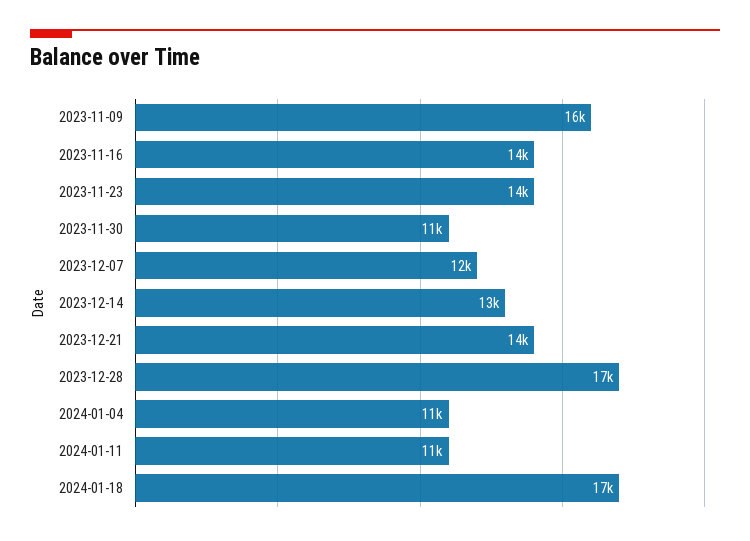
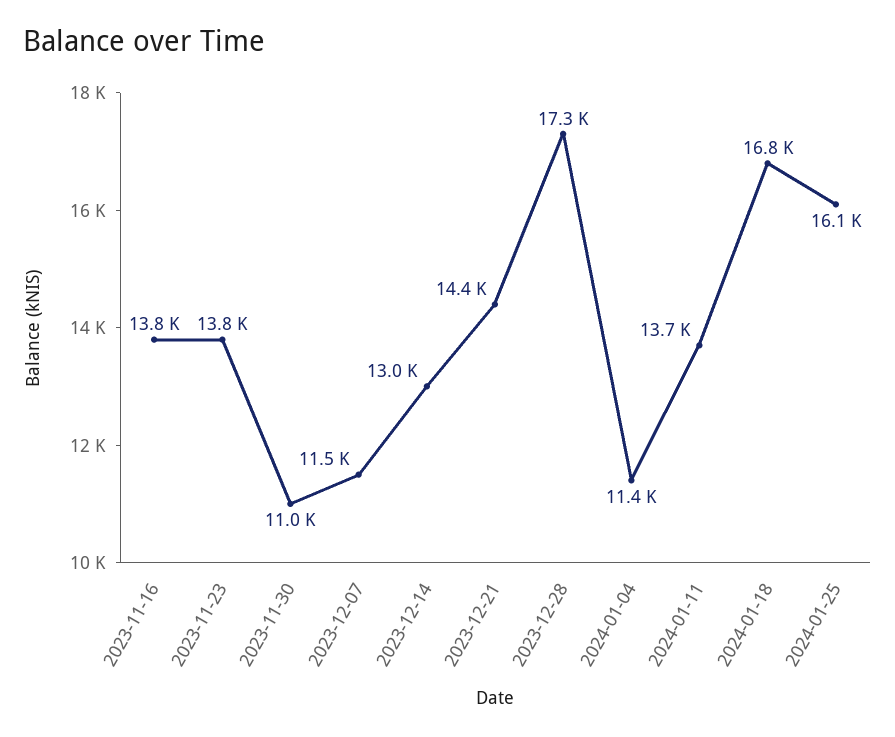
2023-11-09: 16000 -> none
2024-01-11: 11000 -> 13700
2024-01-25: none -> 16100

